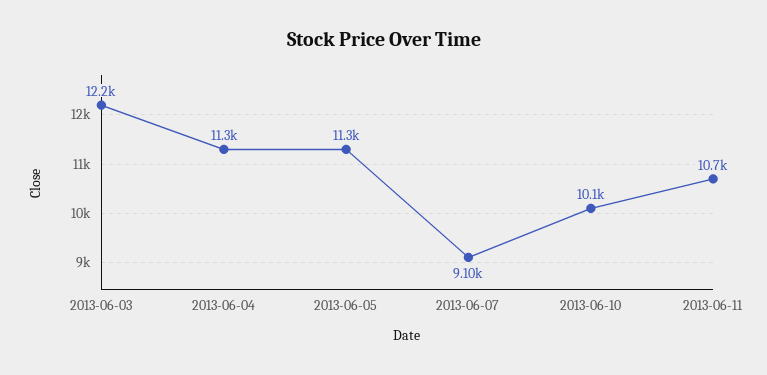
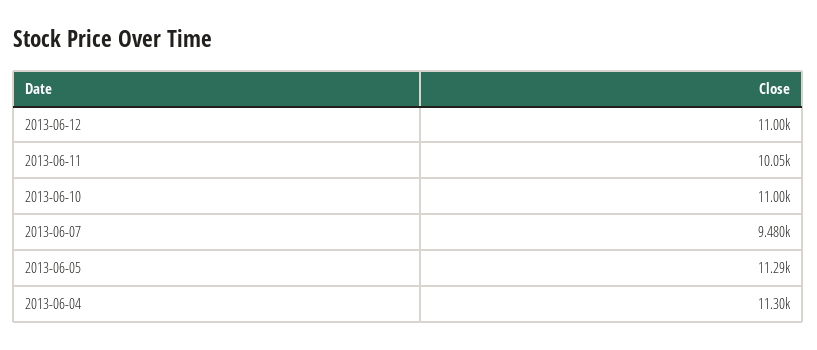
2013-06-03: 12200 -> none
2013-06-07: 9100 -> 9480
2013-06-10: 10100 -> 11000
2013-06-11: 10700 -> 10050
2013-06-12: none -> 11000

